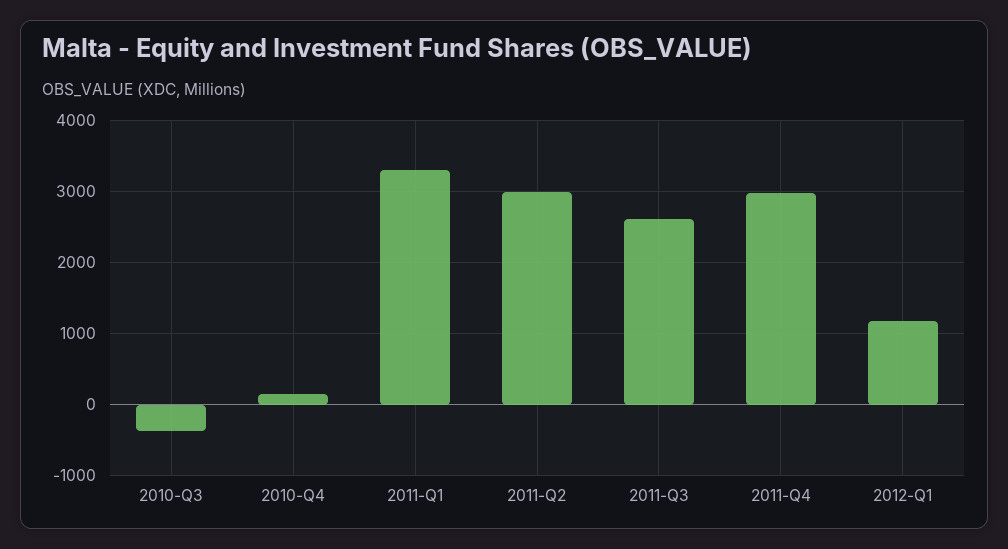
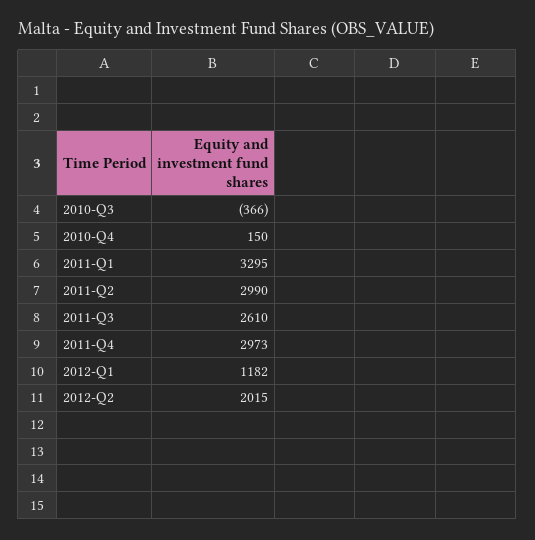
2012-Q2: none -> 2015

